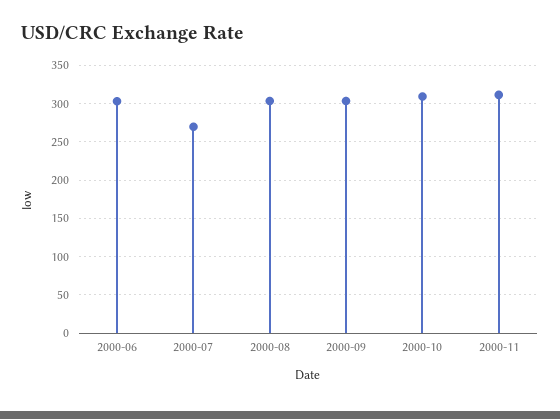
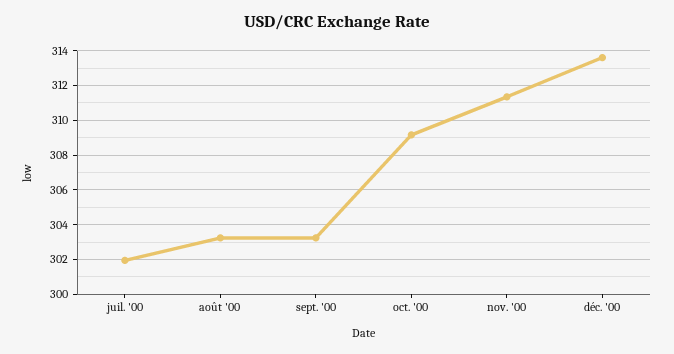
2000-06: 300 -> none
2000-07: 270 -> 302
déc. '00: none -> 313.5

